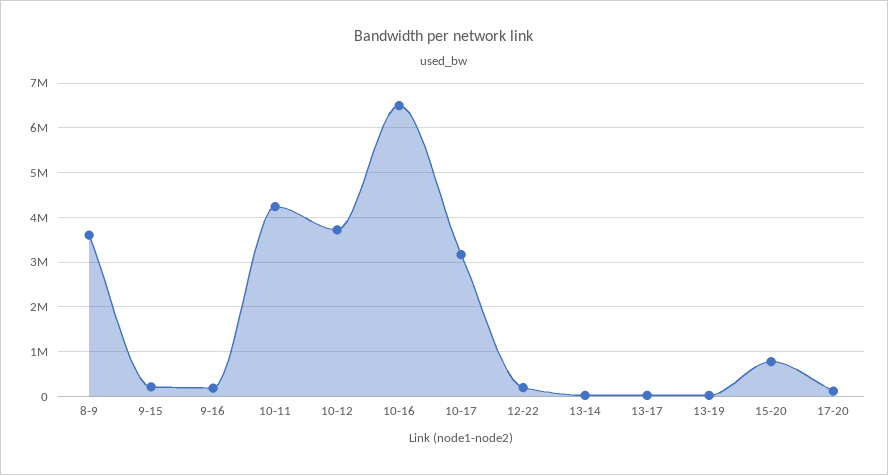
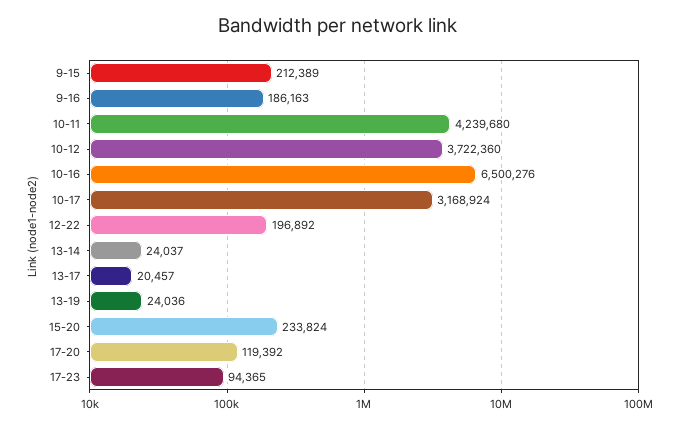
8-9: 3600000 -> none
15-20: 800000 -> 233824
17-23: none -> 94365

